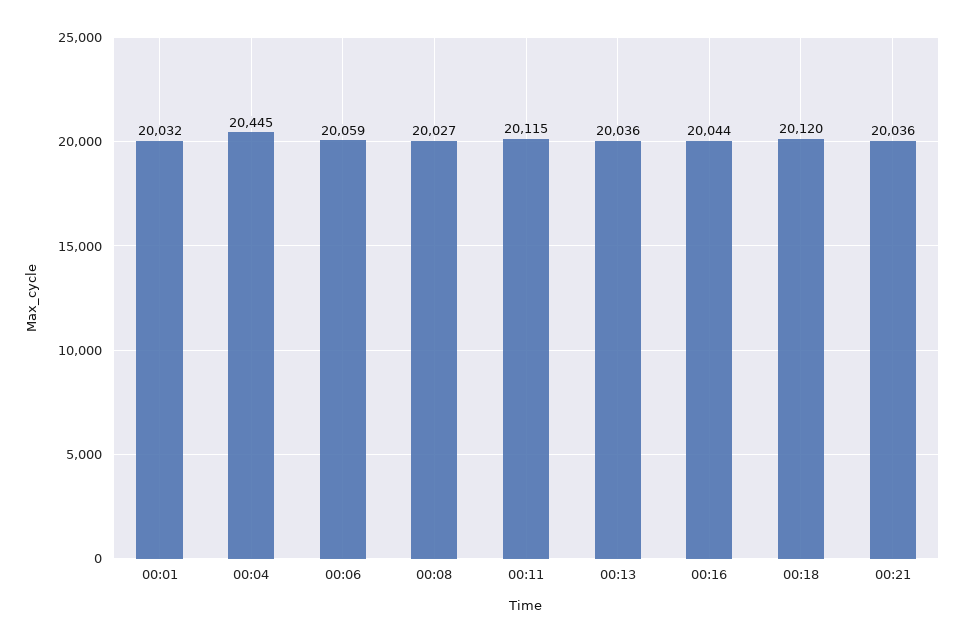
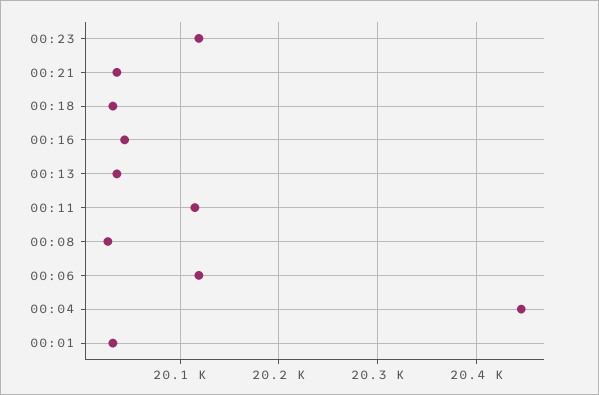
00:06: 20059 -> 20120
00:18: 20120 -> 20030
00:23: none -> 20120

